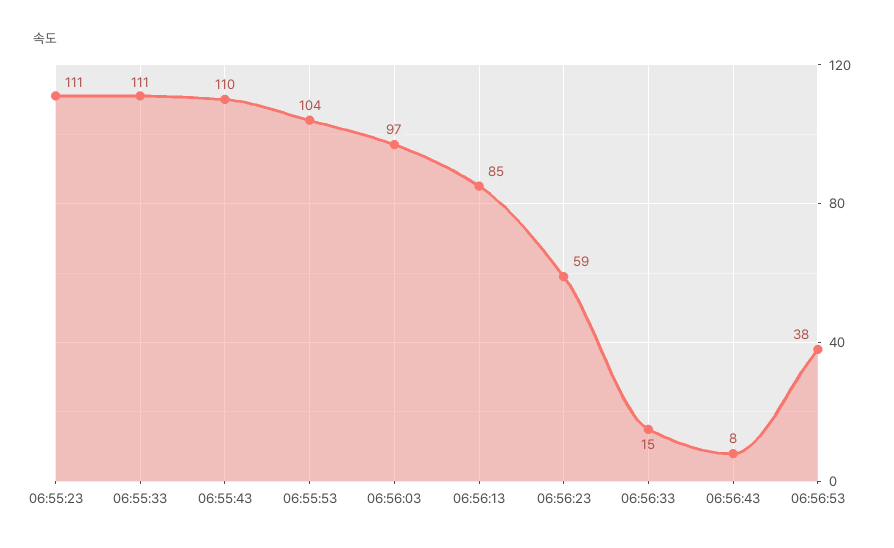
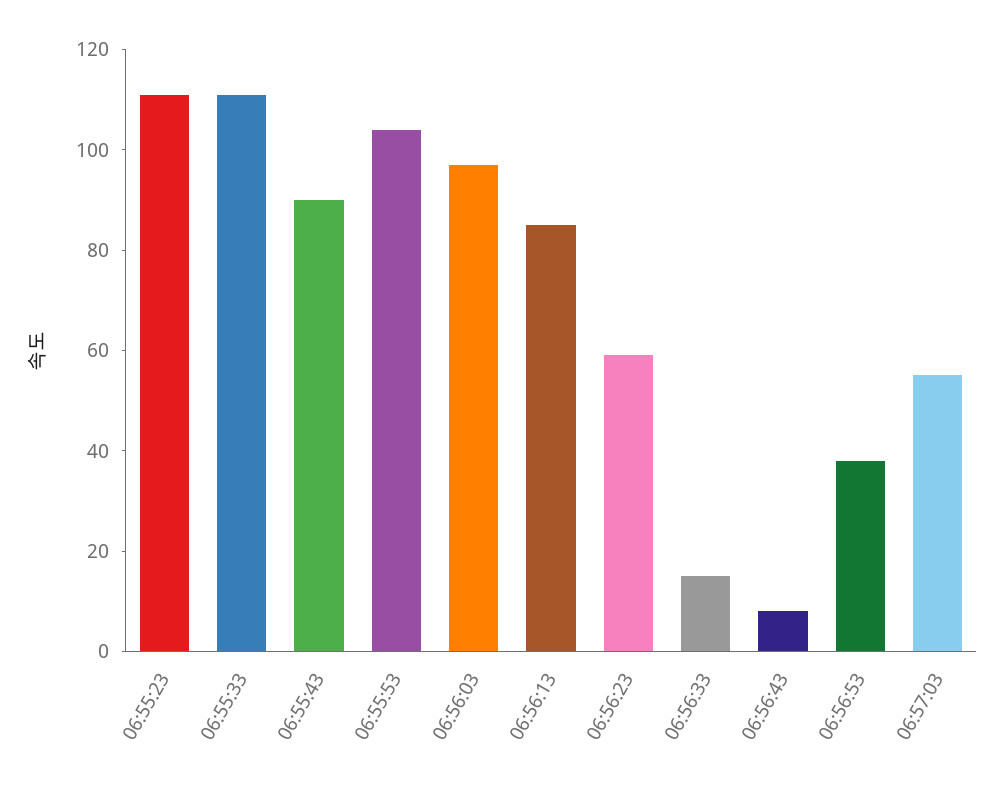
06:55:43: 110 -> 90
06:57:03: none -> 55

